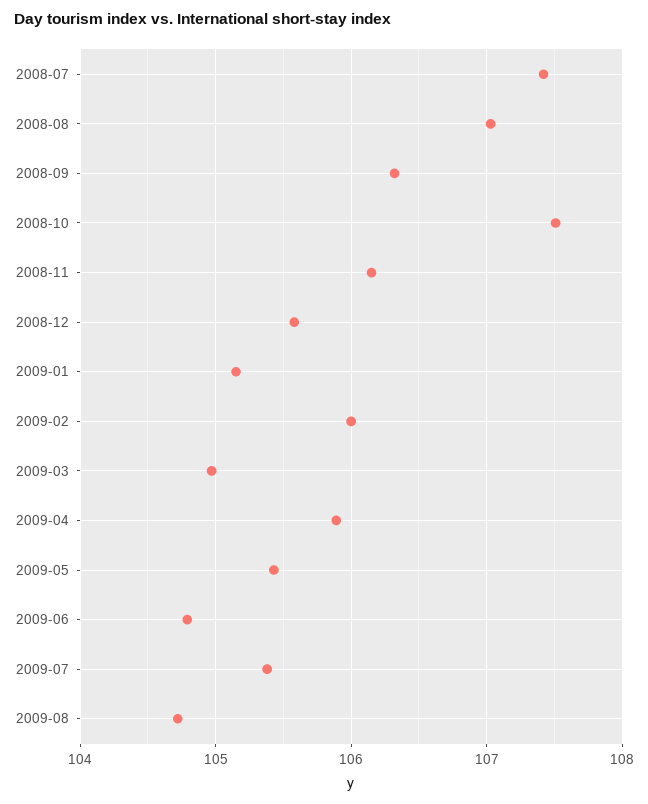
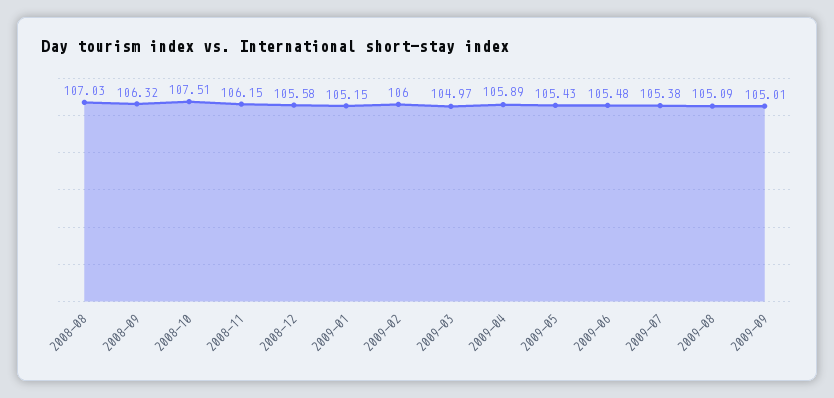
2008-07: 107.4 -> none
2009-06: 104.8 -> 105.48
2009-08: 104.7 -> 105.09
2009-09: none -> 105.01

